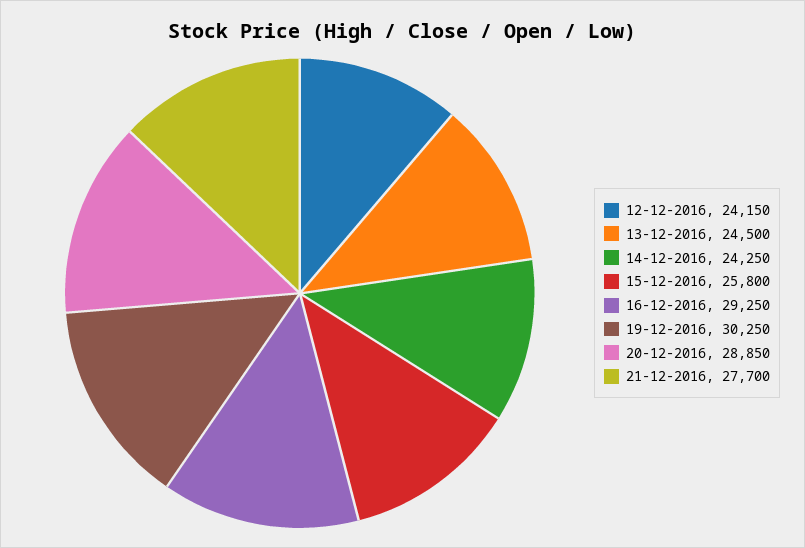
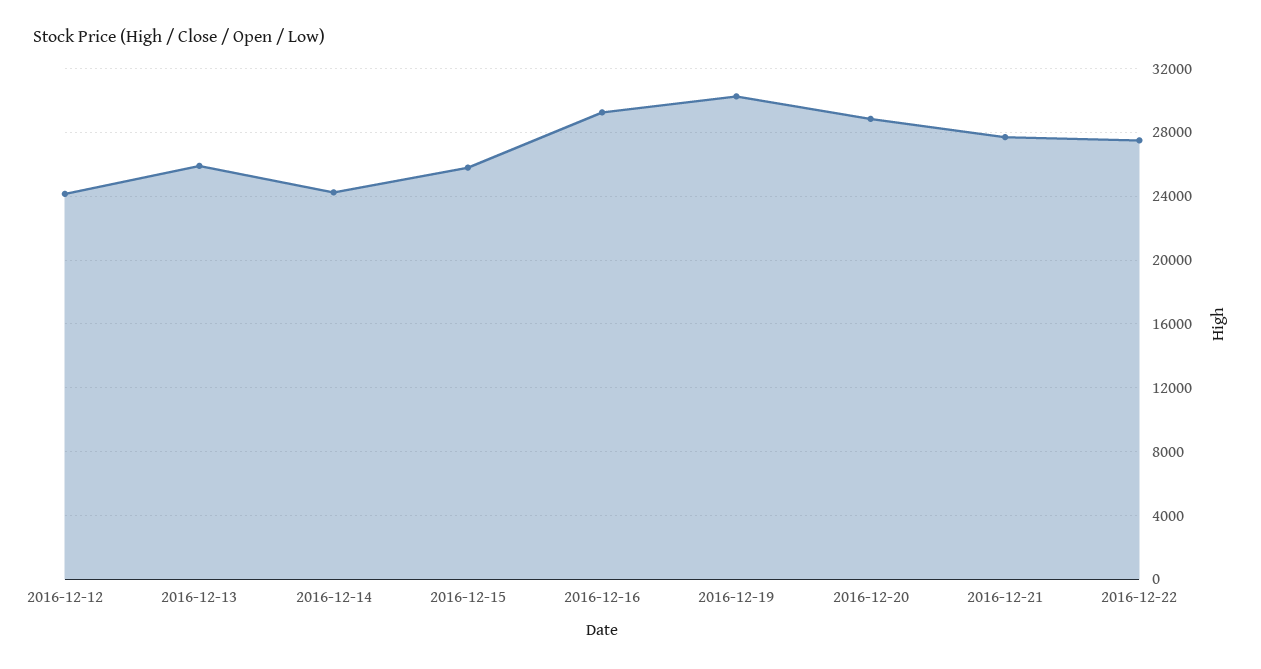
13-12-2016: 24500 -> 26000
2016-12-22: none -> 27500

